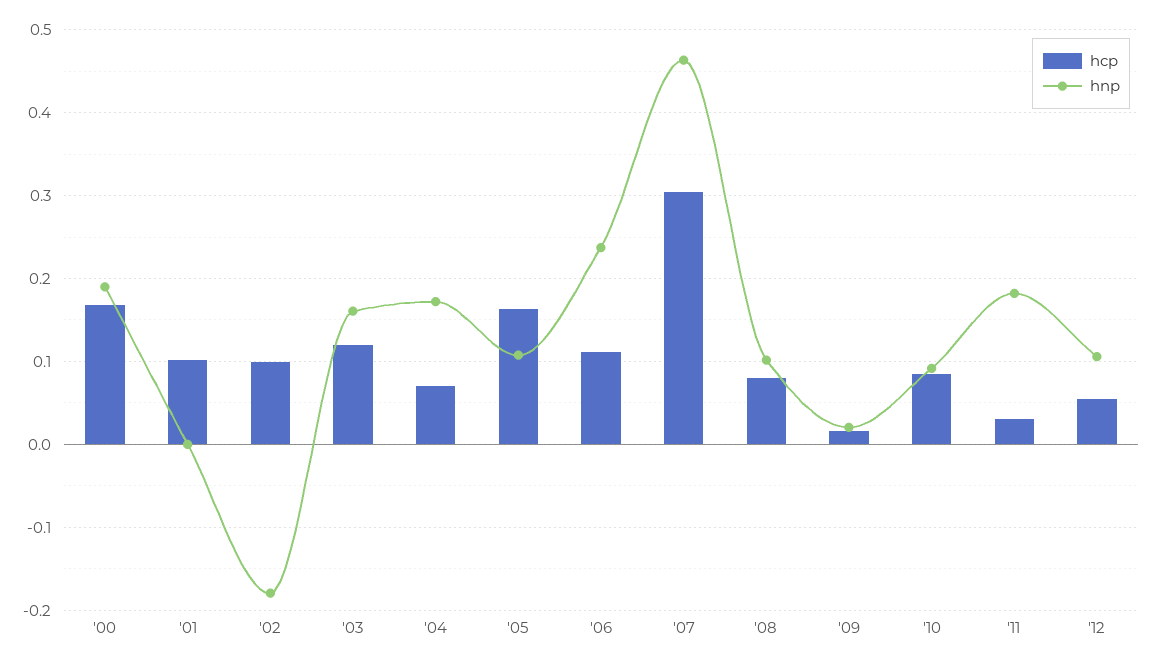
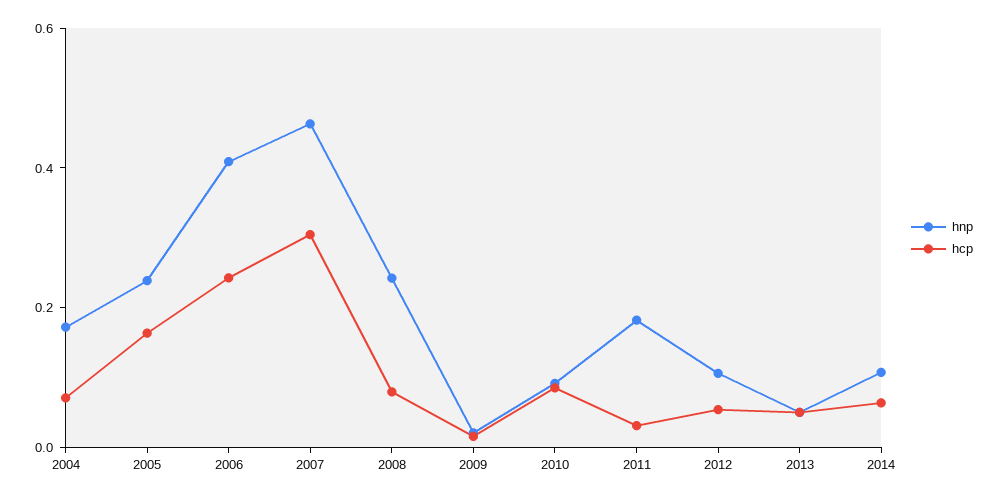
hcp, '00: 0.17 -> none
hnp, '00: 0.19 -> none
hcp, '01: 0.1 -> none
hnp, '01: 0 -> none
hcp, '02: 0.1 -> none
hnp, '02: -0.18 -> none
hcp, '03: 0.12 -> none
hnp, '03: 0.16 -> none
hnp, '05: 0.11 -> 0.25
hcp, '06: 0.11 -> 0.25
hnp, '06: 0.24 -> 0.4
hnp, '08: 0.1 -> 0.25
hnp, 2013: none -> 0.05
hcp, 2013: none -> 0.05
hnp, 2014: none -> 0.1
hcp, 2014: none -> 0.05

